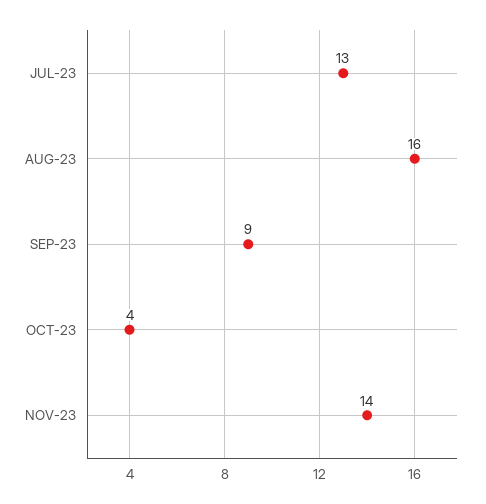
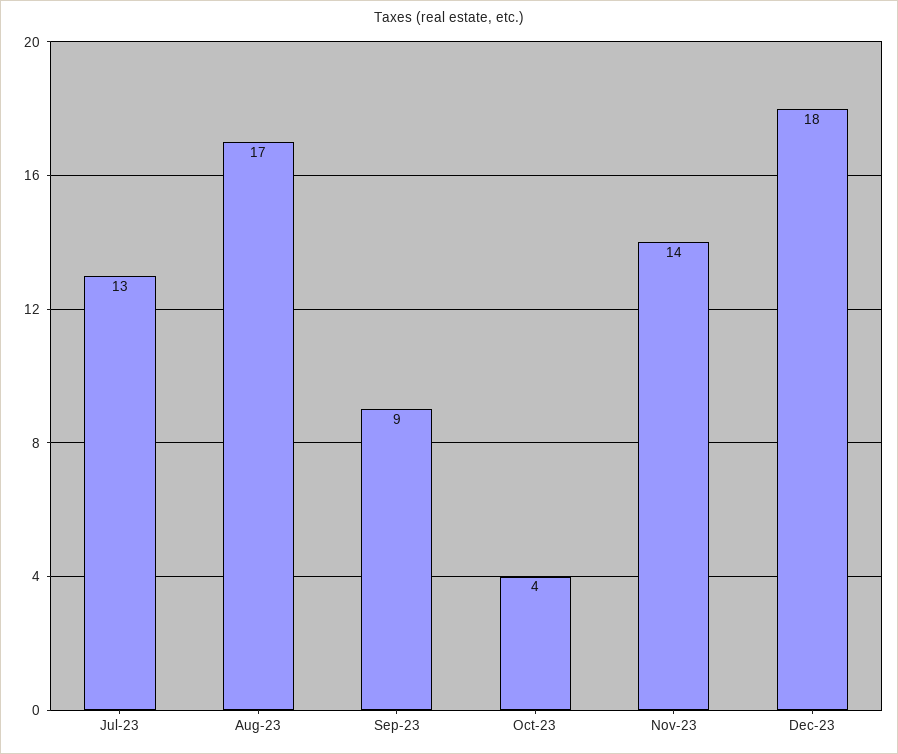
AUG-23: 16 -> 17
Dec-23: none -> 18

